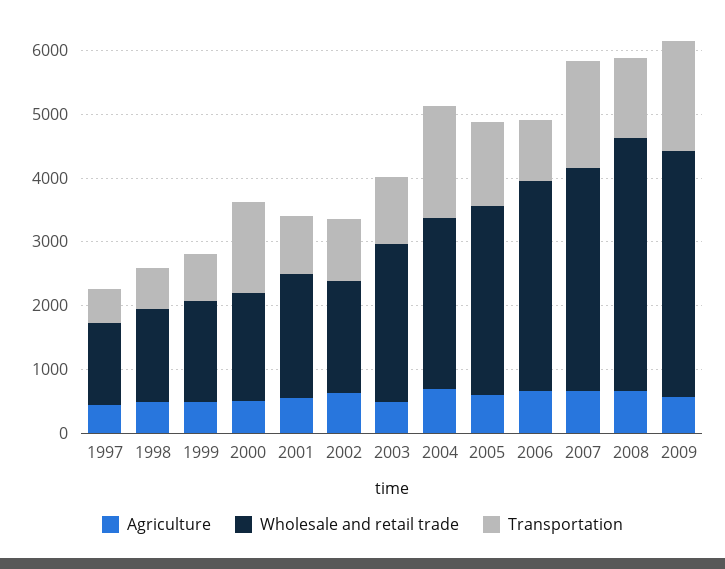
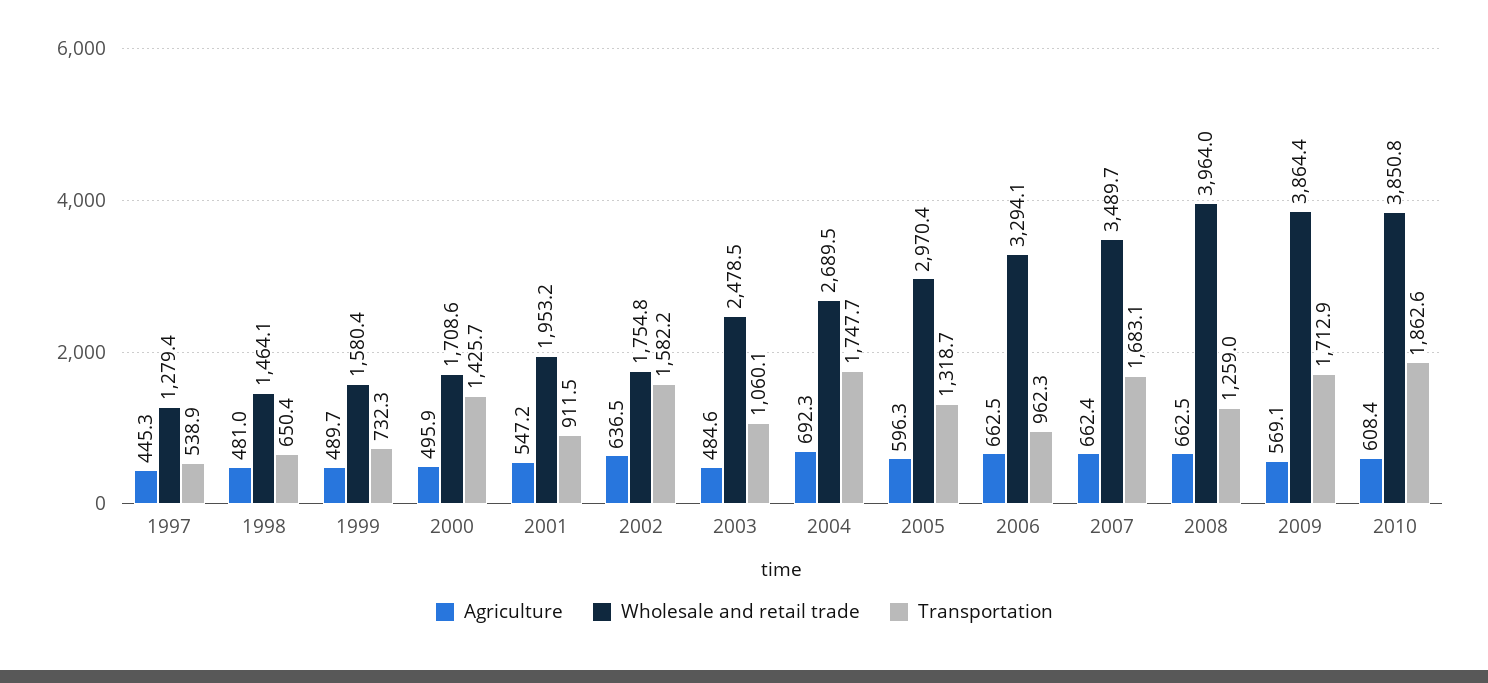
Transportation, 2002: 1000 -> 1582.2
Agriculture, 2010: none -> 608.4
Wholesale and retail trade, 2010: none -> 3850.8
Transportation, 2010: none -> 1862.6

